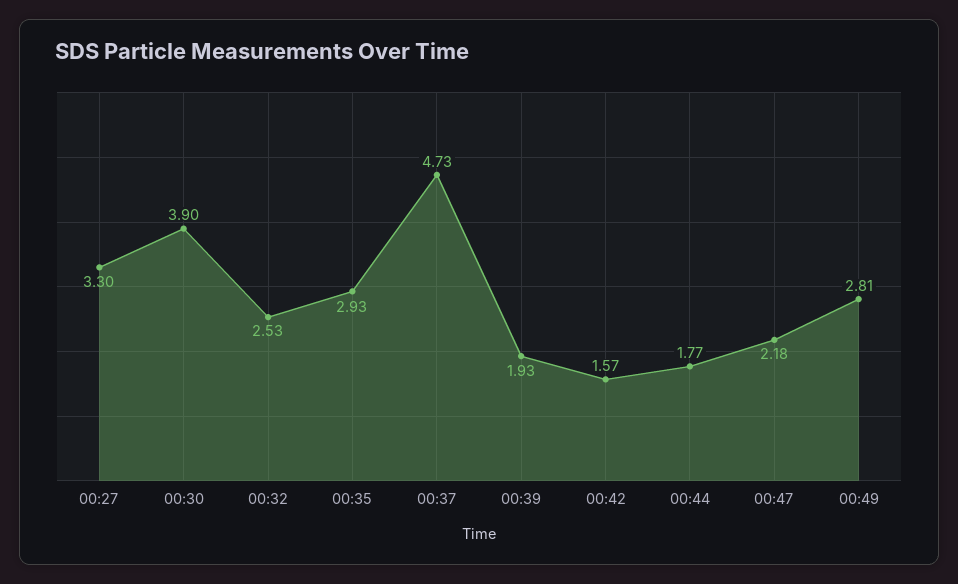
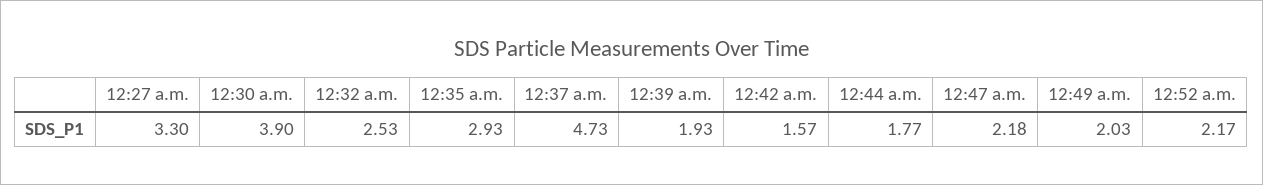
00:49: 2.81 -> 2.03
12:52 a.m.: none -> 2.17

